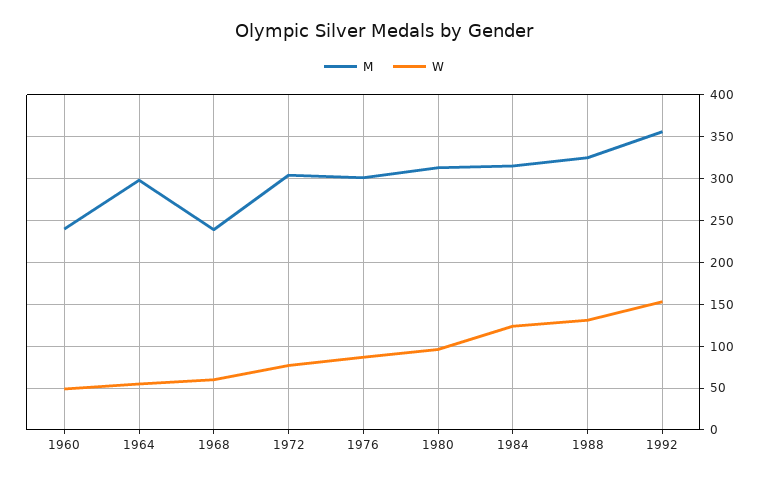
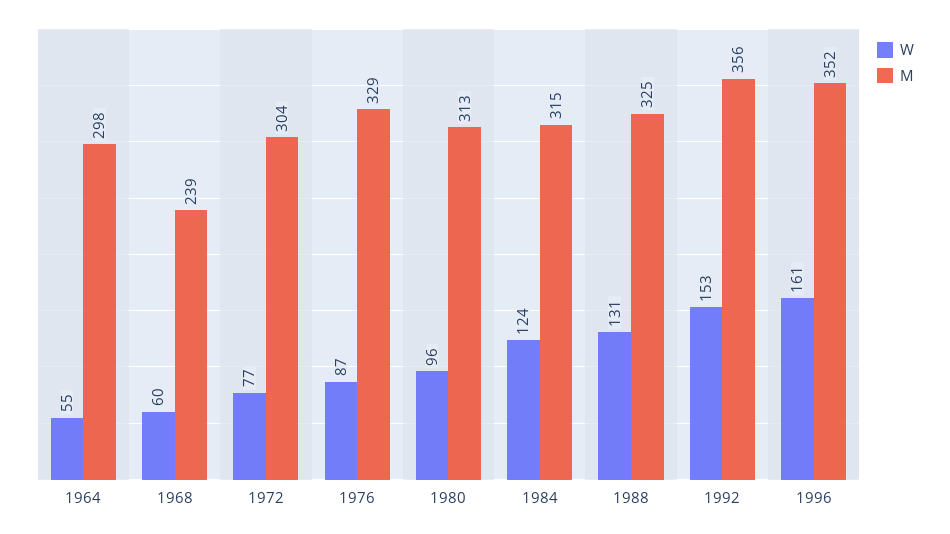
M, 1960: 240 -> none
W, 1960: 50 -> none
M, 1976: 300 -> 329
W, 1996: none -> 161
M, 1996: none -> 352

